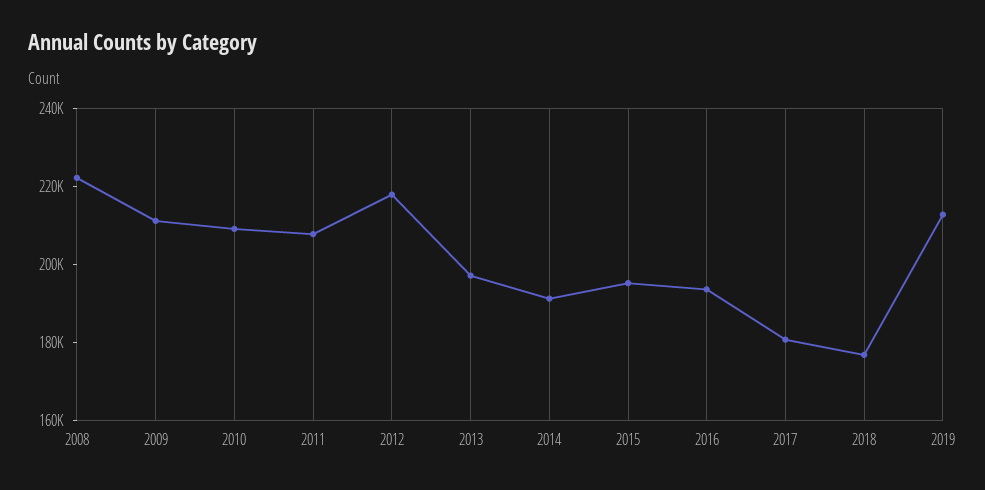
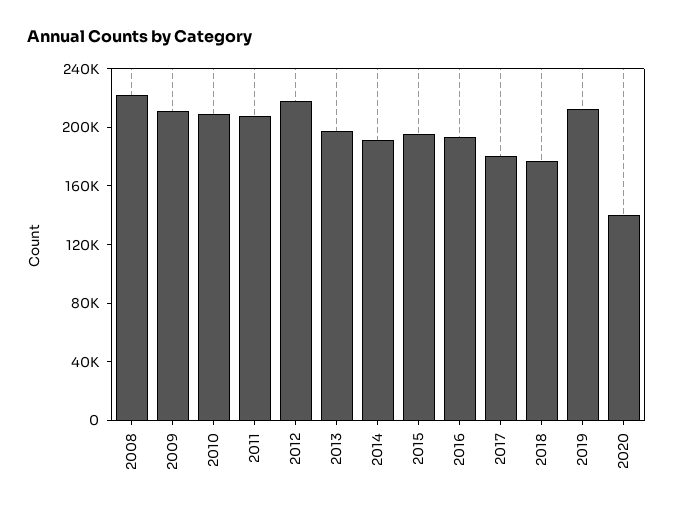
2020: none -> 140000

